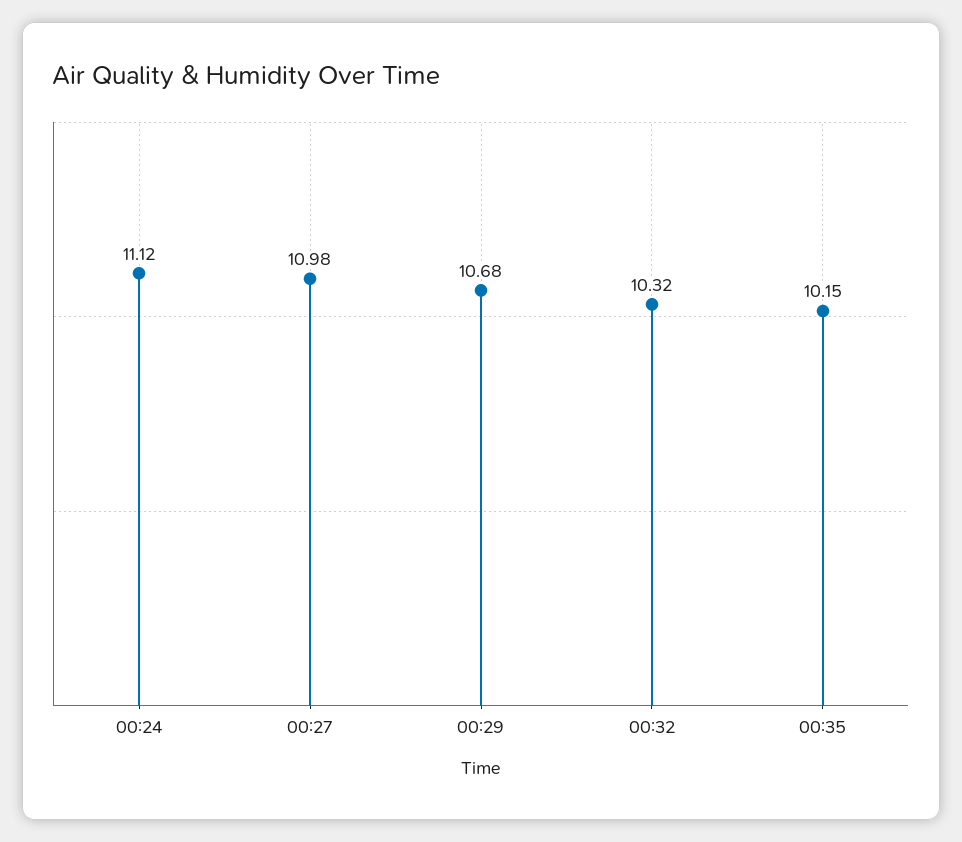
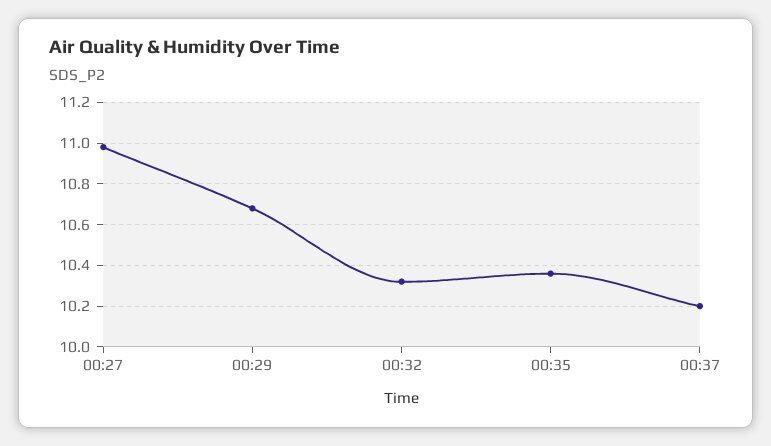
00:24: 11.12 -> none
00:35: 10.15 -> 10.35
00:37: none -> 10.2

